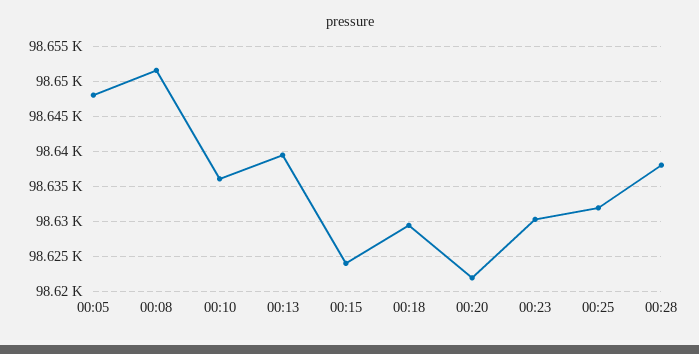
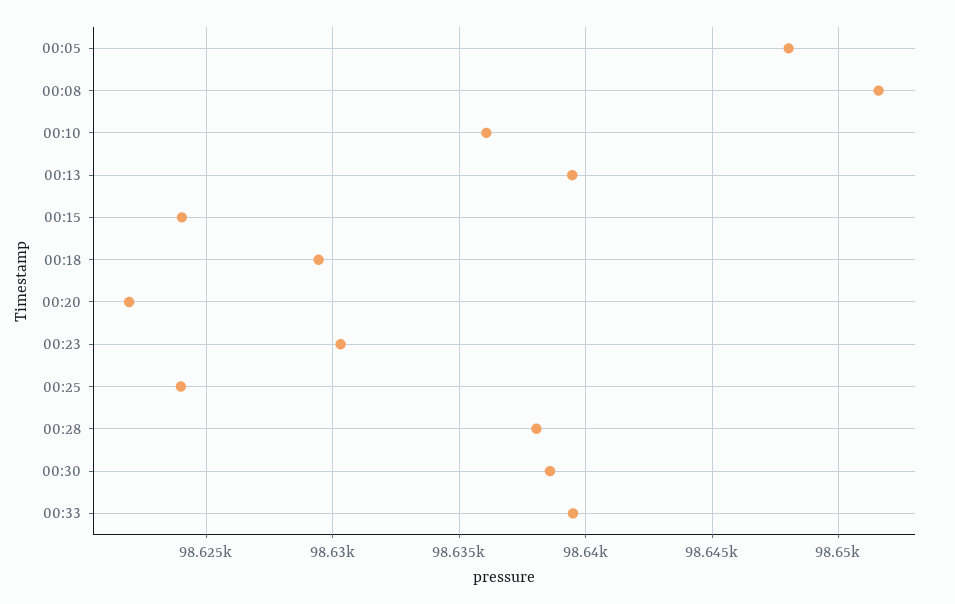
00:25: 98632 -> 98624
00:30: none -> 98638.5
00:33: none -> 98639.5

